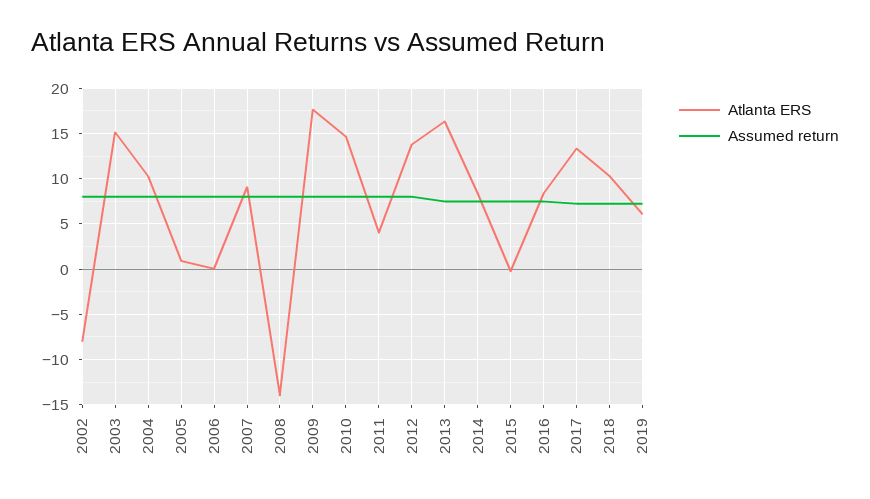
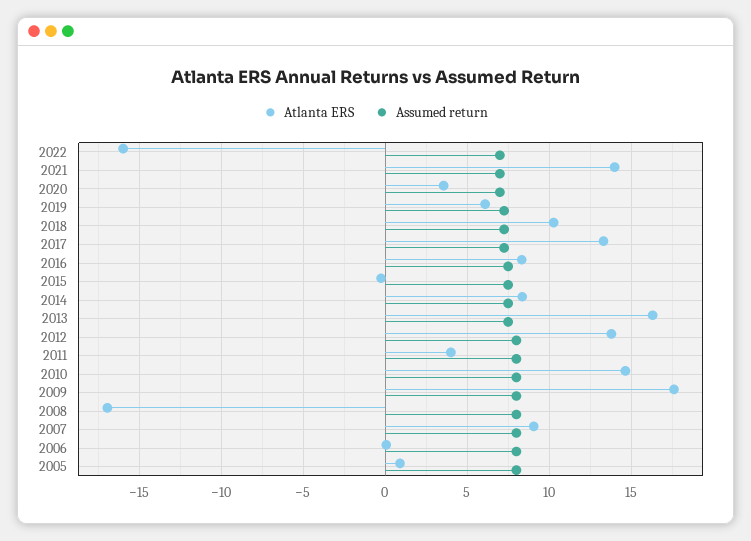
Atlanta ERS, 2002: -8 -> none
Assumed return, 2002: 8 -> none
Atlanta ERS, 2003: 15 -> none
Assumed return, 2003: 8 -> none
Atlanta ERS, 2004: 10 -> none
Assumed return, 2004: 8 -> none
Atlanta ERS, 2008: -14 -> -17
Atlanta ERS, 2022: none -> -16
Assumed return, 2022: none -> 7
Atlanta ERS, 2021: none -> 14
Assumed return, 2021: none -> 7
Atlanta ERS, 2020: none -> 3.5
Assumed return, 2020: none -> 7

